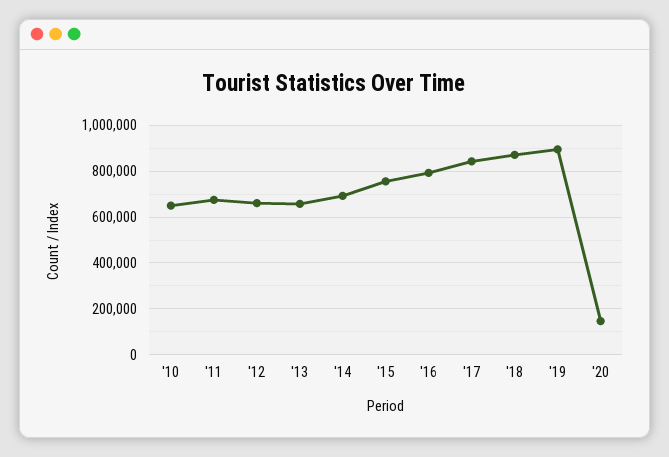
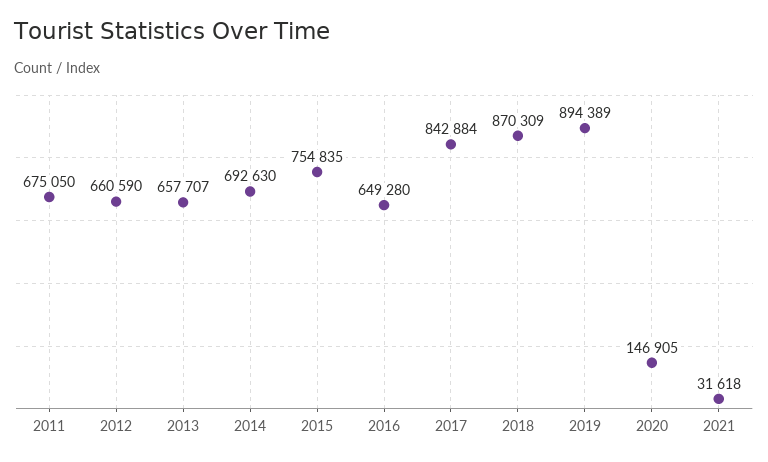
'10: 650000 -> none
'16: 800000 -> 649280
2021: none -> 31618

